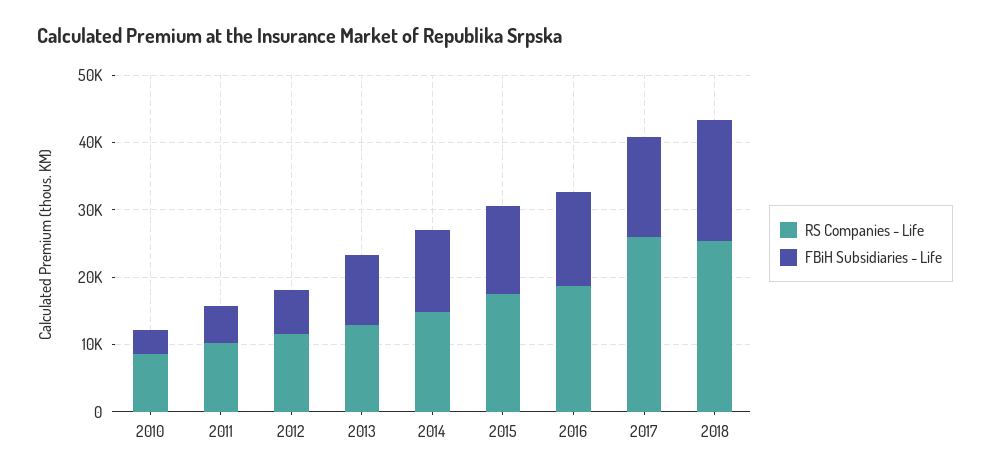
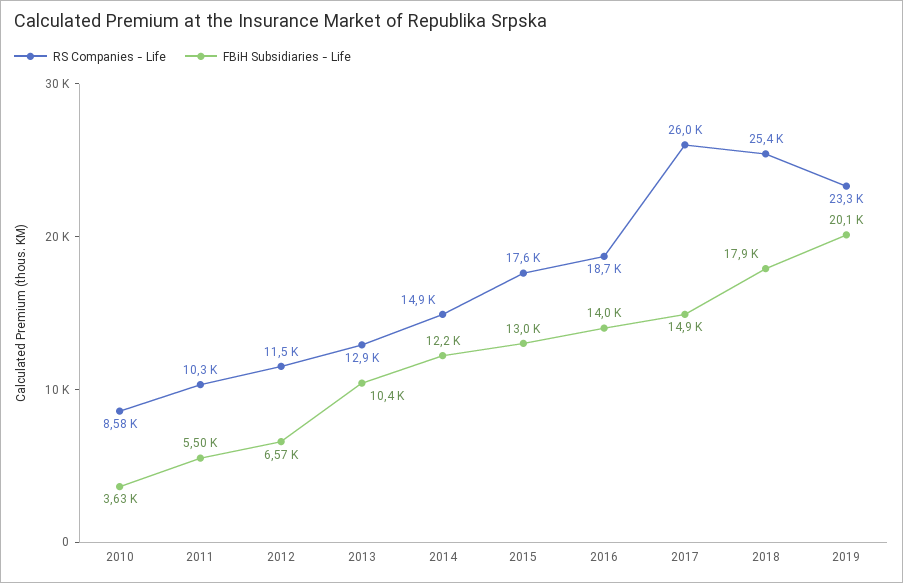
RS Companies - Life, 2019: none -> 23300
FBiH Subsidiaries - Life, 2019: none -> 20100

